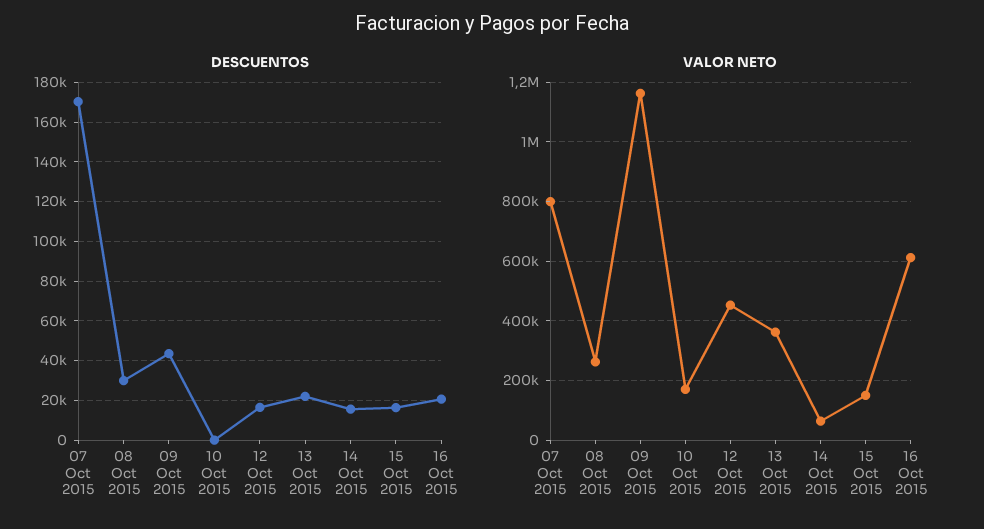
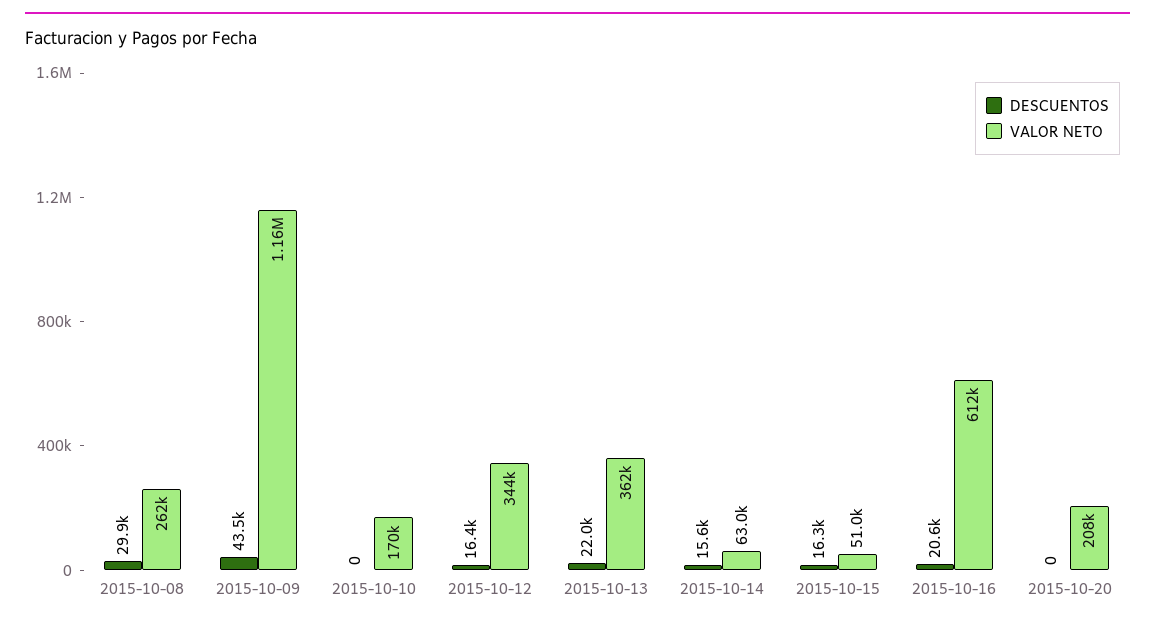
DESCUENTOS, 07 Oct 2015: 170000 -> none
VALOR NETO, 07 Oct 2015: 800000 -> none
VALOR NETO, 12 Oct 2015: 450000 -> 344000
VALOR NETO, 15 Oct 2015: 150000 -> 51000
DESCUENTOS, 2015-10-20: none -> 0
VALOR NETO, 2015-10-20: none -> 208000

